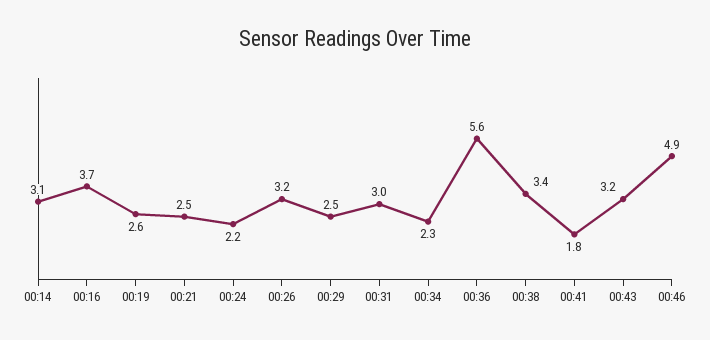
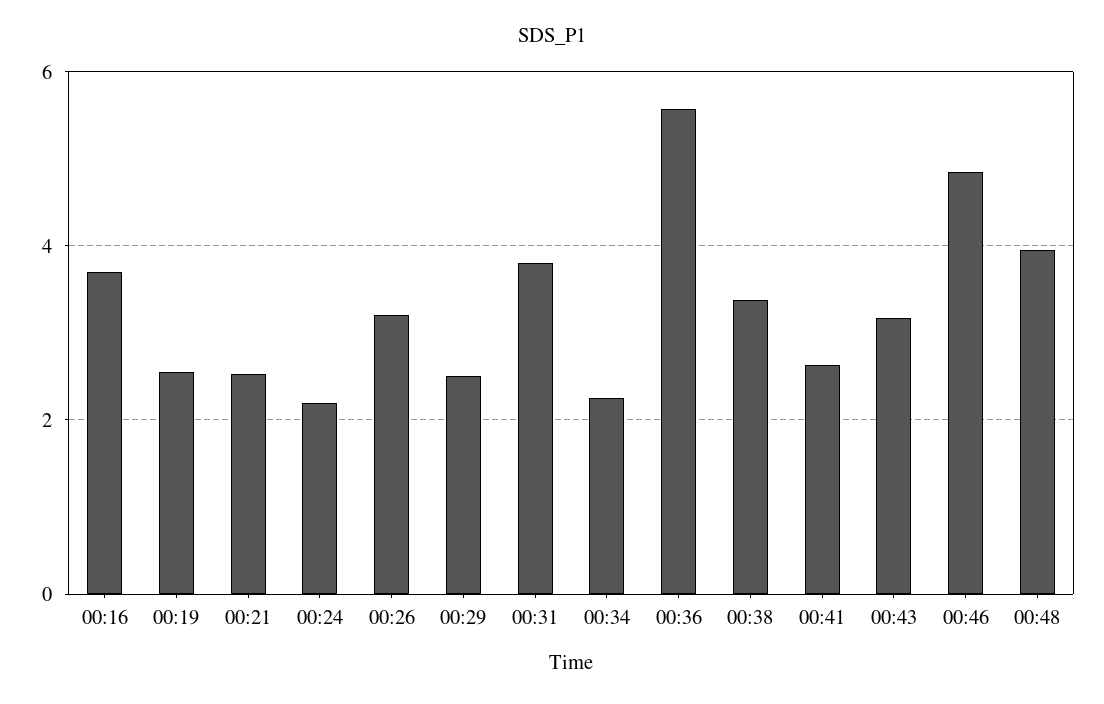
00:14: 3.1 -> none
00:31: 3 -> 3.8
00:41: 1.8 -> 2.6
00:48: none -> 4

